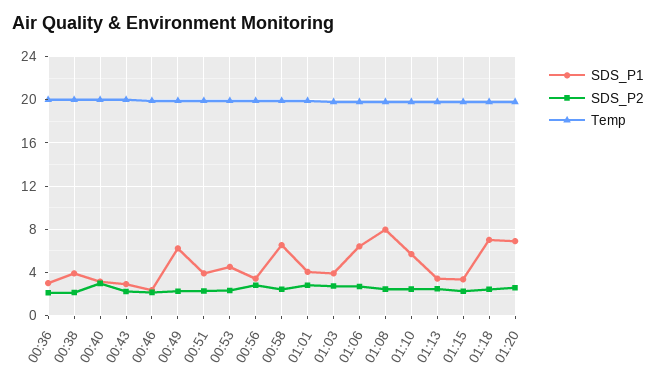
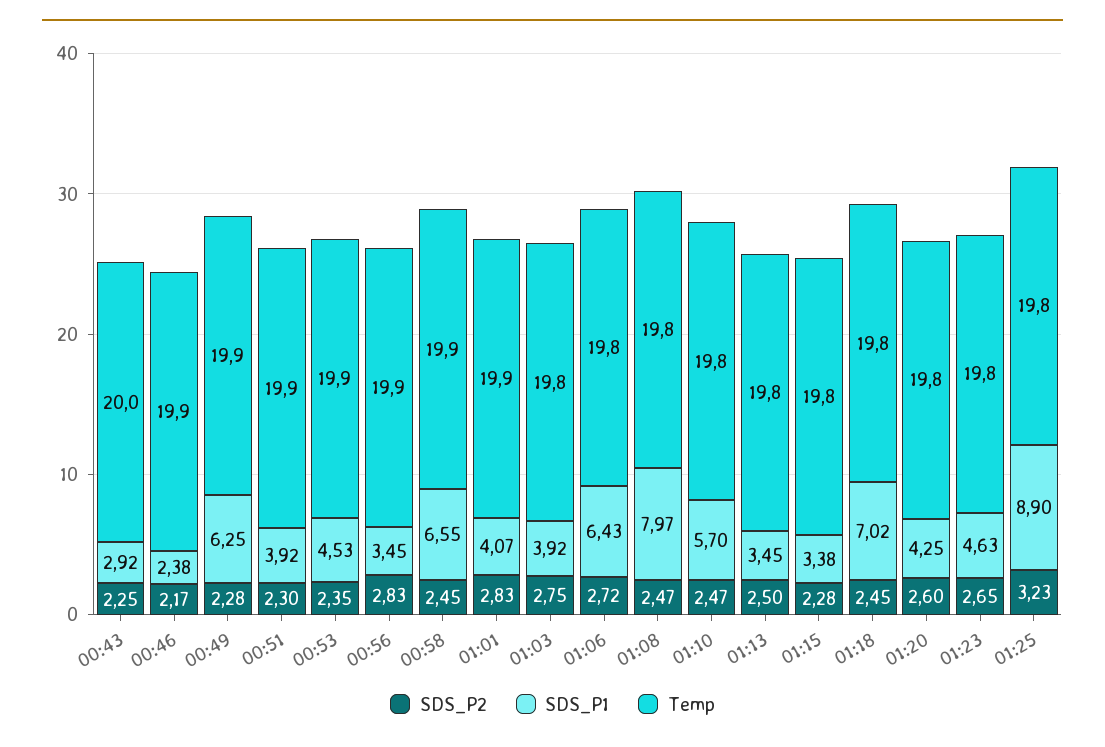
SDS_P1, 00:36: 3 -> none
SDS_P2, 00:36: 2 -> none
Temp, 00:36: 20 -> none
SDS_P1, 00:38: 4 -> none
SDS_P2, 00:38: 2 -> none
Temp, 00:38: 20 -> none
SDS_P1, 00:40: 3 -> none
SDS_P2, 00:40: 3 -> none
Temp, 00:40: 20 -> none
SDS_P1, 01:20: 7 -> 4.25
SDS_P2, 01:23: none -> 2.65
SDS_P1, 01:23: none -> 4.63
Temp, 01:23: none -> 19.8
SDS_P2, 01:25: none -> 3.23
SDS_P1, 01:25: none -> 8.9
Temp, 01:25: none -> 19.8

